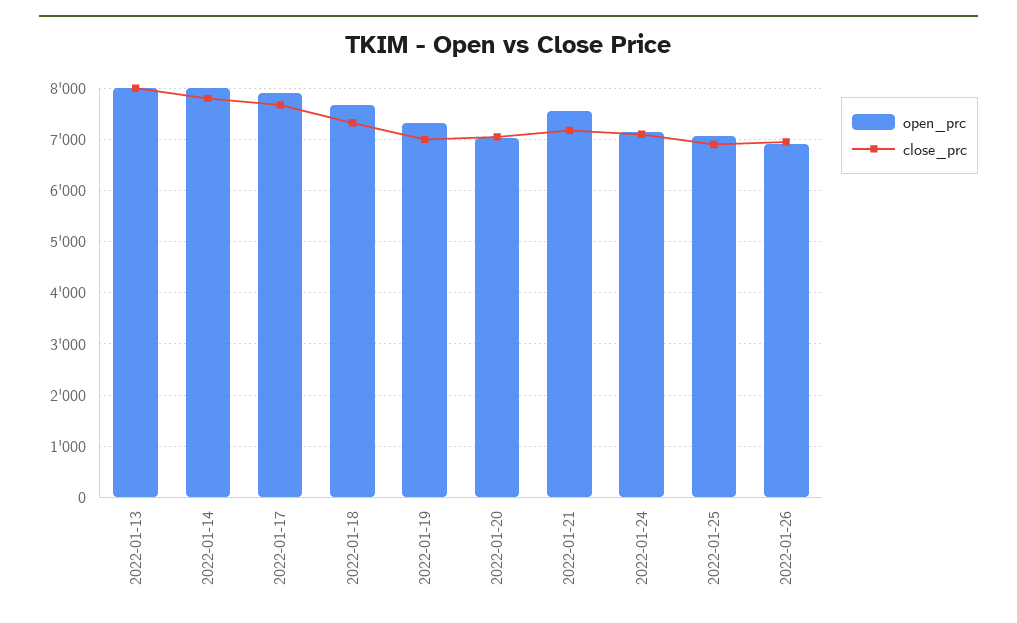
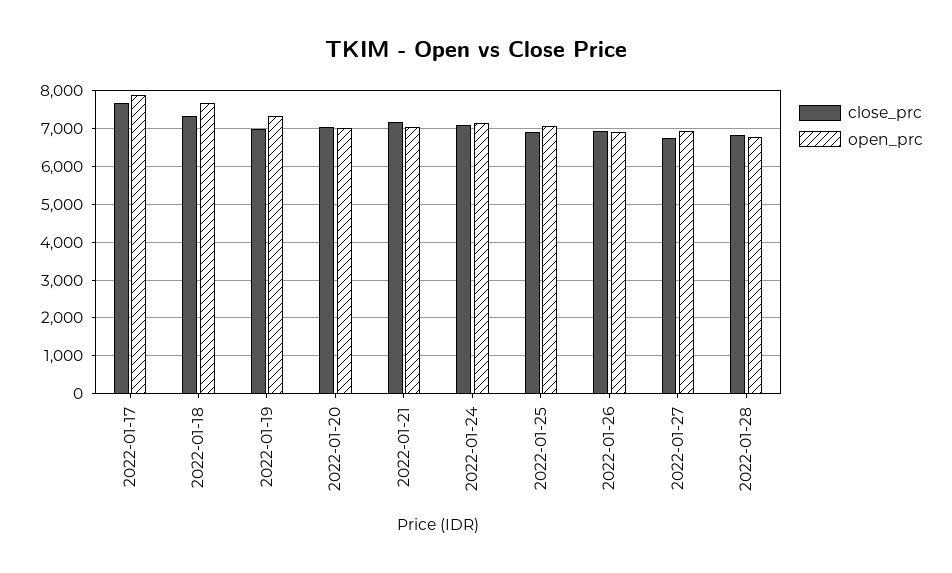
open_prc, 2022-01-13: 8000 -> none
close_prc, 2022-01-13: 8000 -> none
open_prc, 2022-01-14: 8000 -> none
close_prc, 2022-01-14: 7800 -> none
open_prc, 2022-01-21: 7600 -> 7000
close_prc, 2022-01-27: none -> 6800
open_prc, 2022-01-27: none -> 7000
close_prc, 2022-01-28: none -> 6800
open_prc, 2022-01-28: none -> 6800

